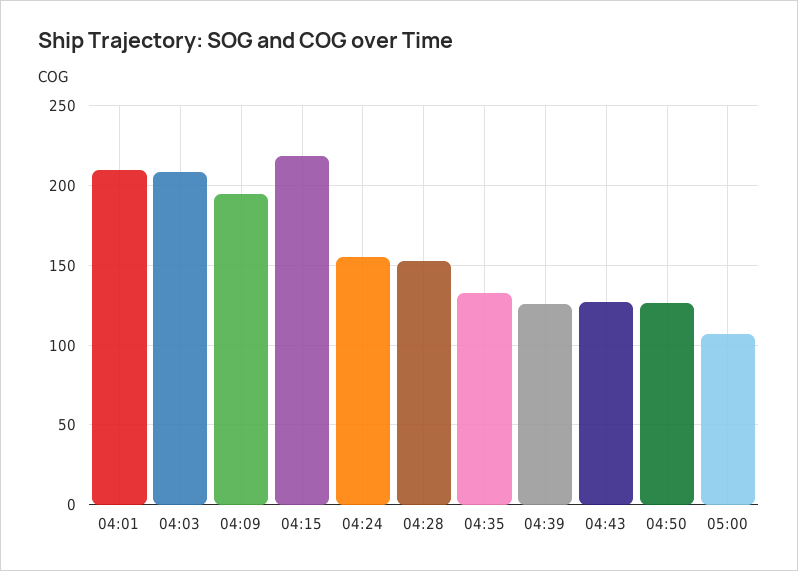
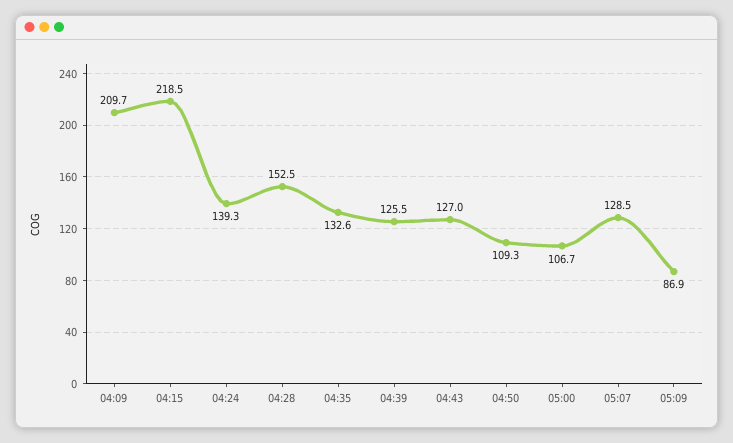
04:01: 210 -> none
04:03: 210 -> none
04:09: 195 -> 209.7
04:24: 155 -> 139.3
04:50: 125 -> 109.3
05:07: none -> 128.5
05:09: none -> 86.9

